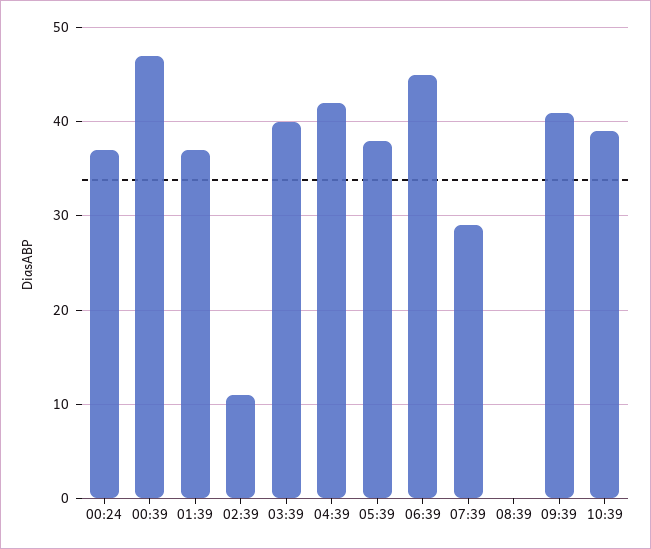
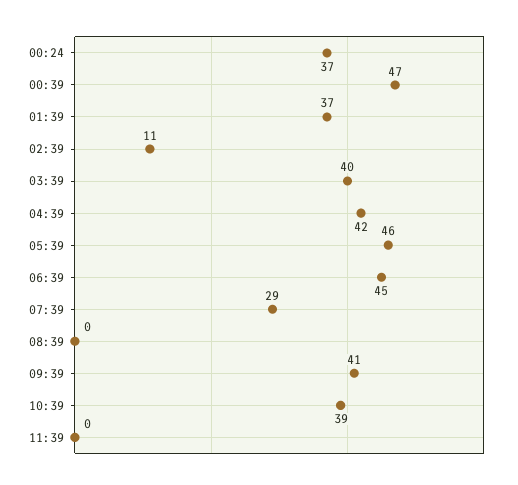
05:39: 38 -> 46
11:39: none -> 0

